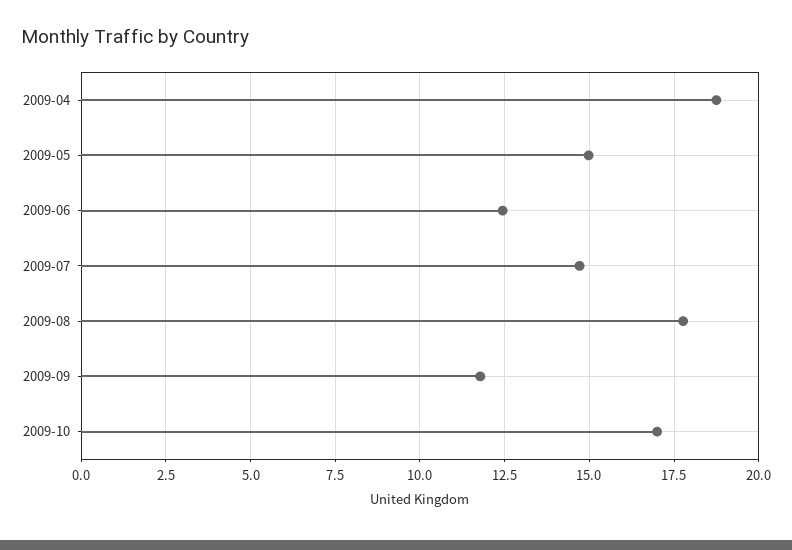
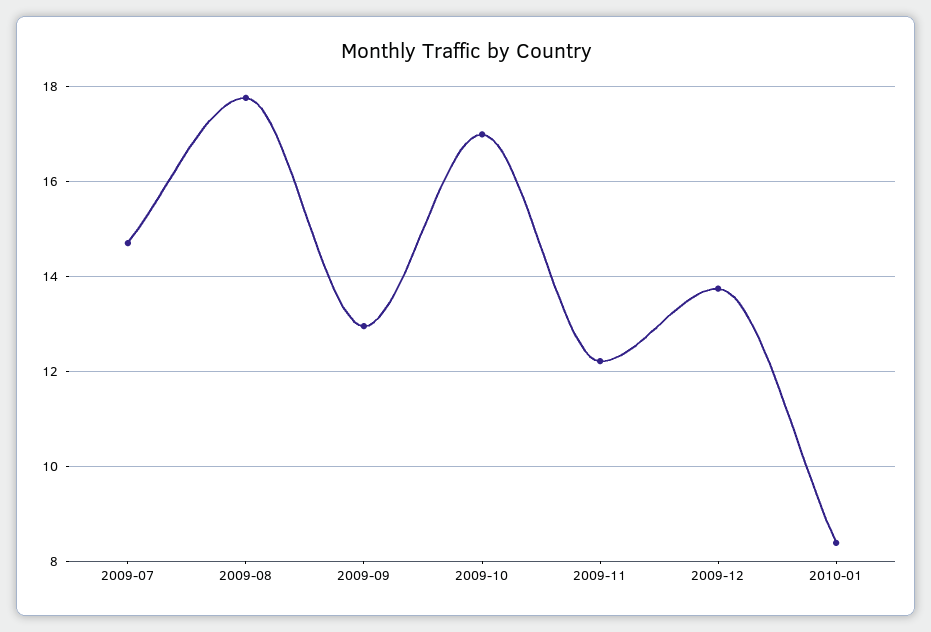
2009-04: 18.75 -> none
2009-05: 15 -> none
2009-06: 12.5 -> none
2009-09: 11.75 -> 13
2009-11: none -> 12.2
2009-12: none -> 13.8
2010-01: none -> 8.4

